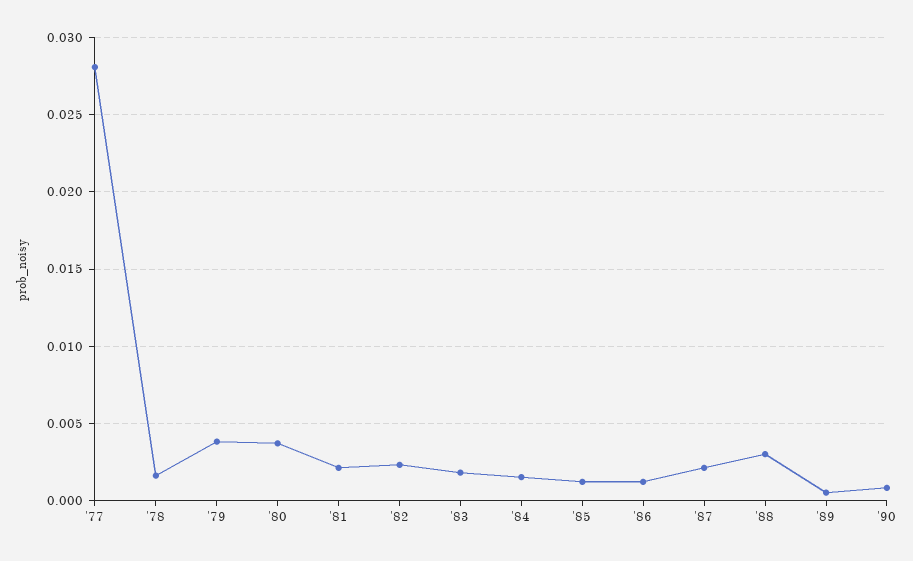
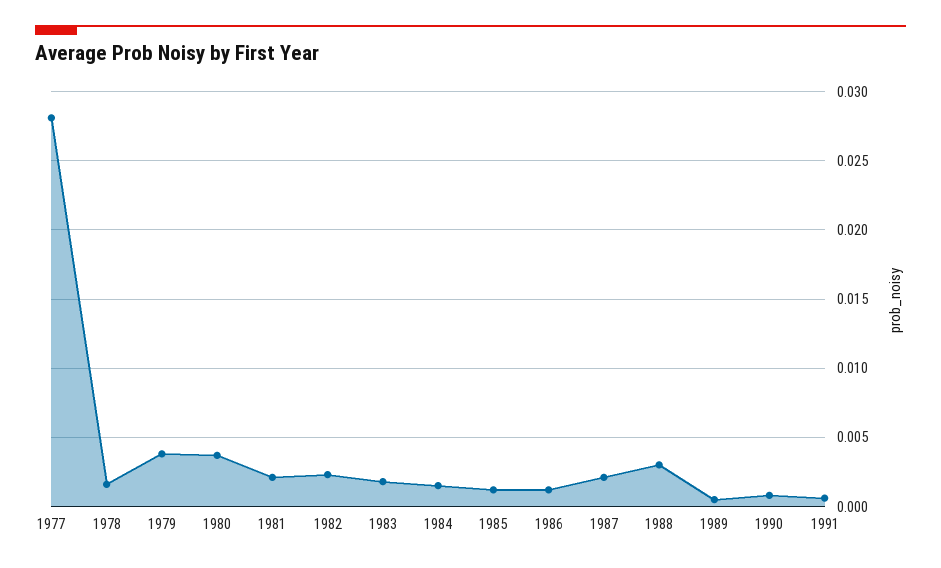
1991: none -> 0.0005

